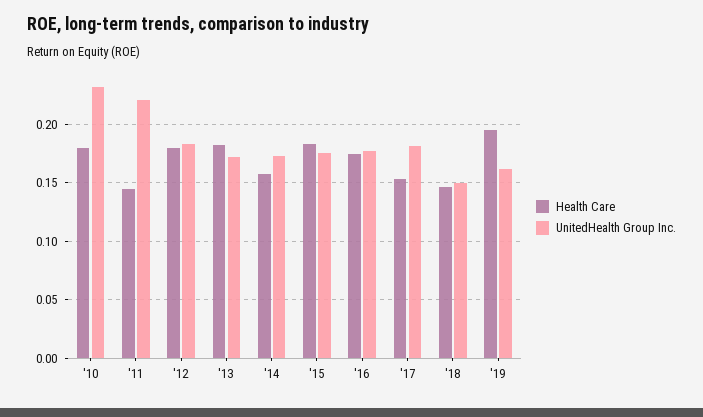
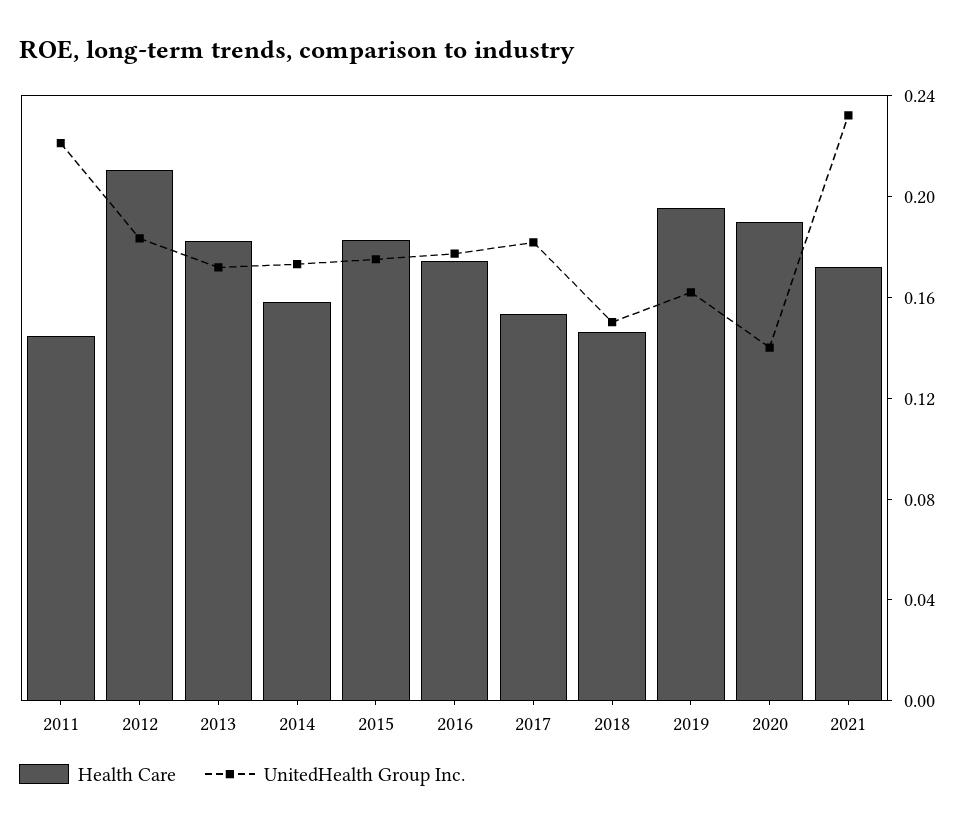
Health Care, '10: 0.18 -> none
UnitedHealth Group Inc., '10: 0.23 -> none
Health Care, '12: 0.18 -> 0.21
Health Care, 2020: none -> 0.19
UnitedHealth Group Inc., 2020: none -> 0.14
Health Care, 2021: none -> 0.17
UnitedHealth Group Inc., 2021: none -> 0.23

